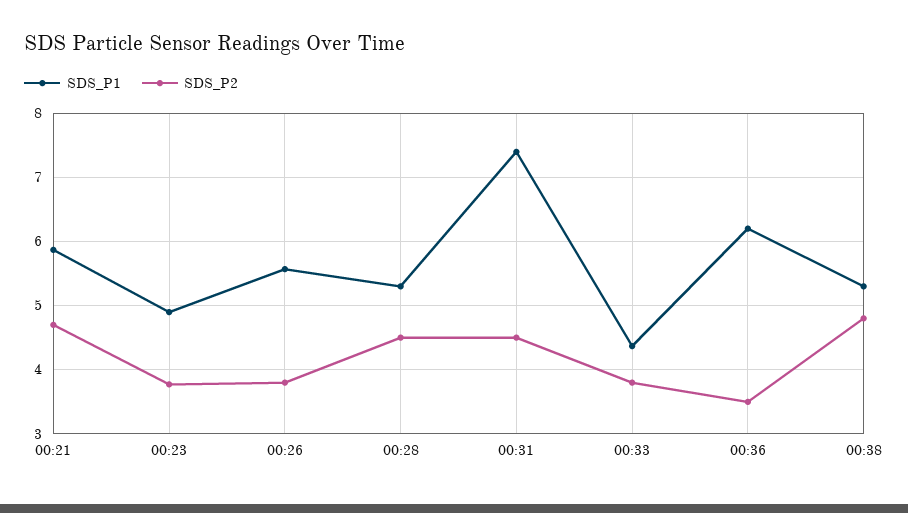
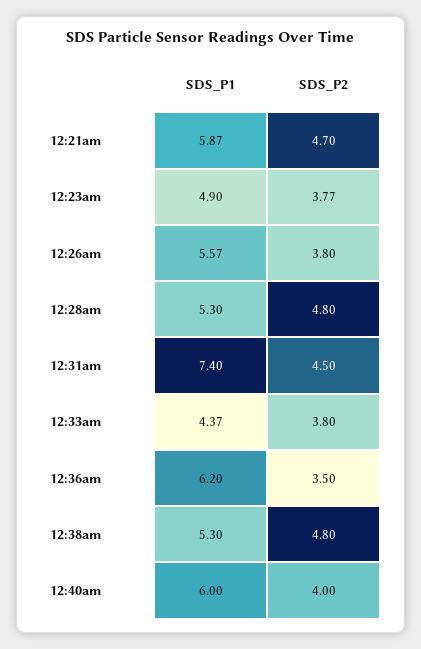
SDS_P2, 00:28: 4.5 -> 4.8
SDS_P1, 12:40am: none -> 6
SDS_P2, 12:40am: none -> 4

